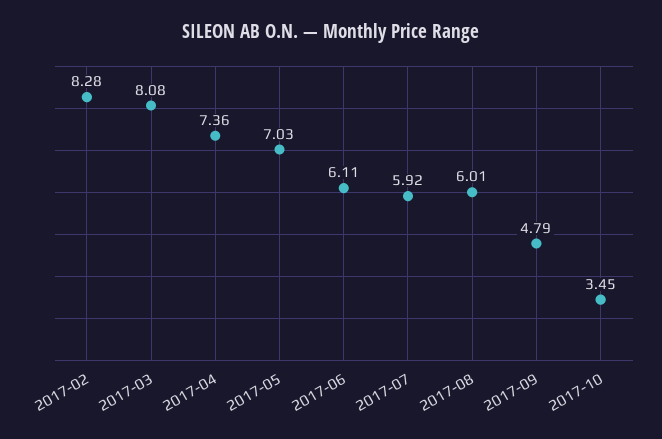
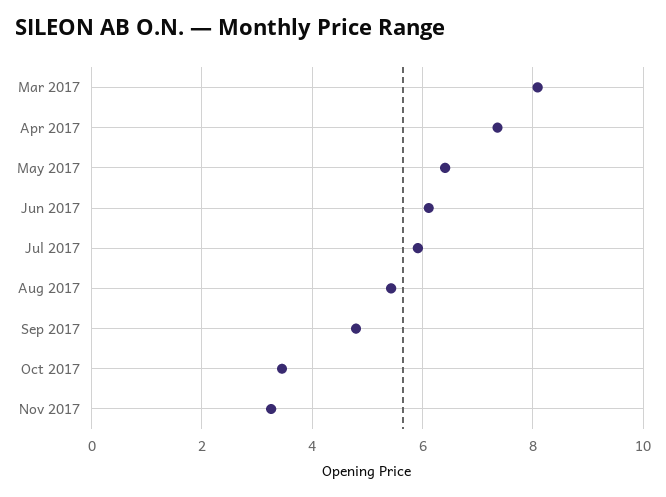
2017-02: 8.28 -> none
2017-05: 7.03 -> 6.4
2017-08: 6.01 -> 5.4
Nov 2017: none -> 3.2

